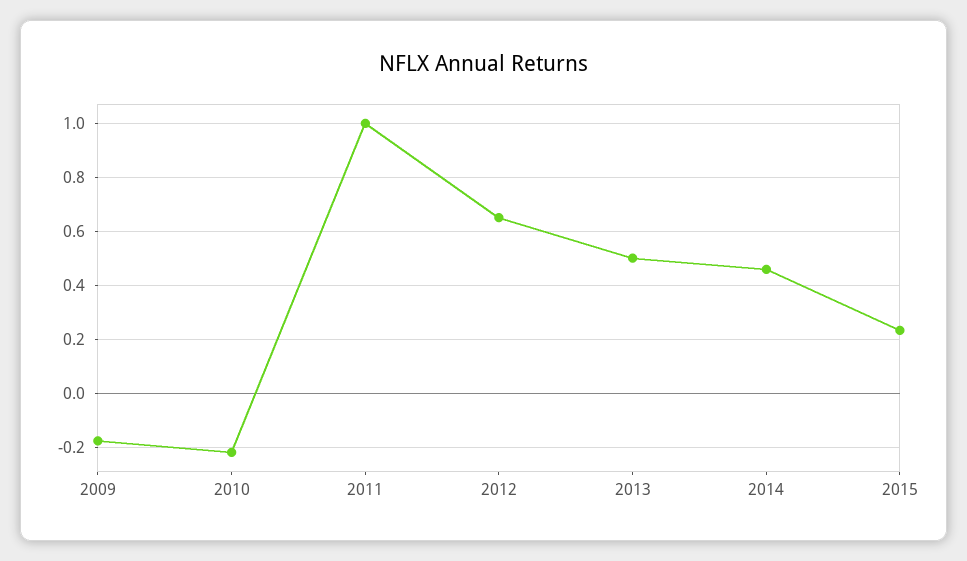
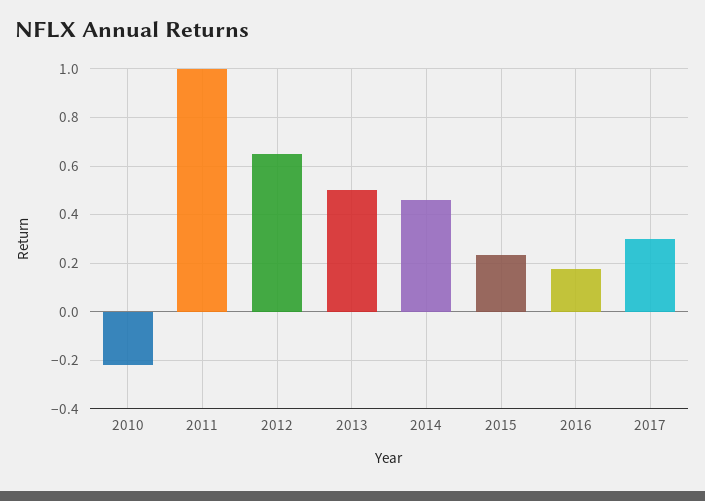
2009: -0.175 -> none
2016: none -> 0.175
2017: none -> 0.3

